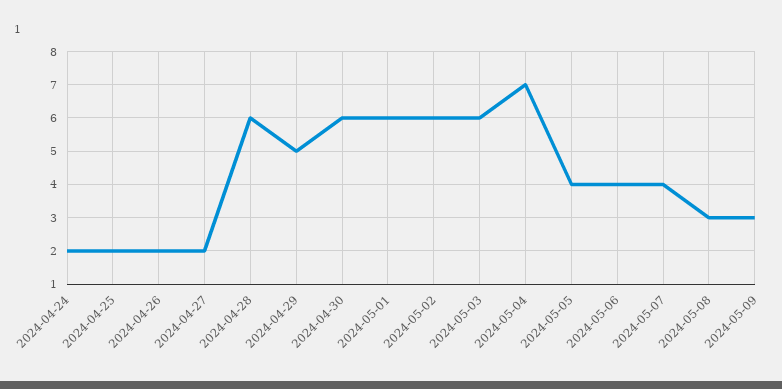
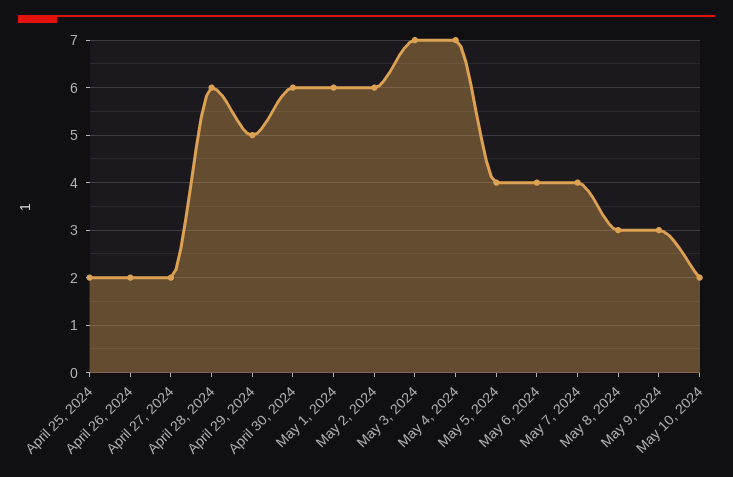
2024-04-24: 2 -> none
2024-05-03: 6 -> 7
May 10, 2024: none -> 2

